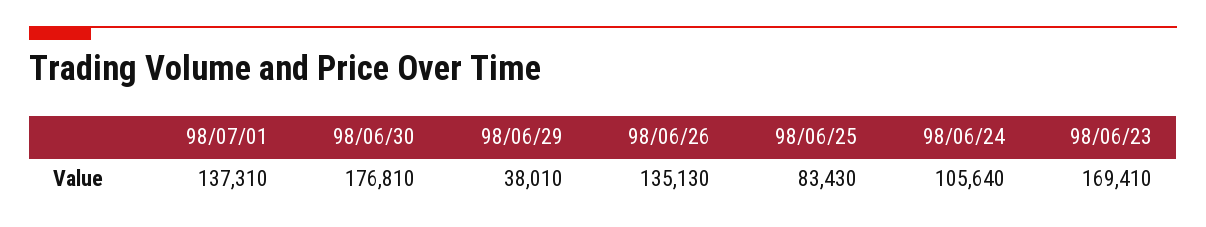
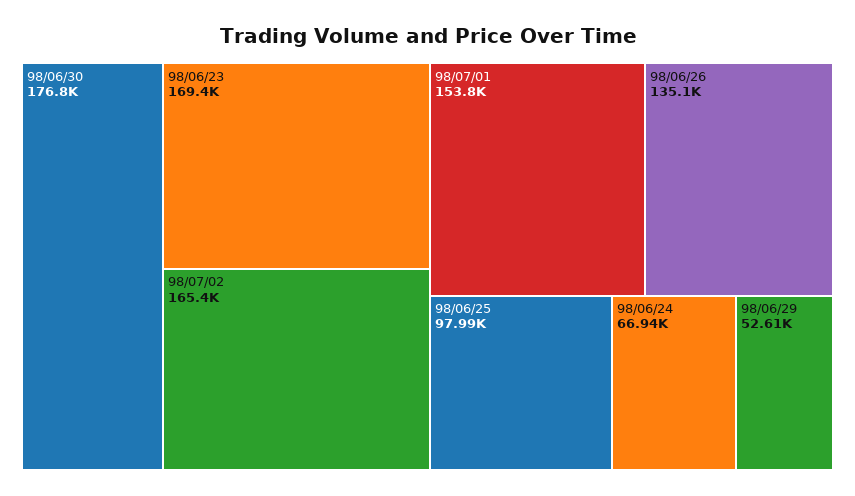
98/07/01: 137310 -> 153800
98/06/29: 38010 -> 52610
98/06/25: 83430 -> 97990
98/06/24: 105640 -> 66940
98/07/02: none -> 165400

